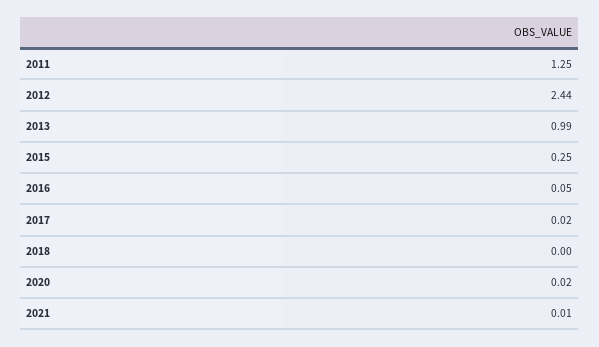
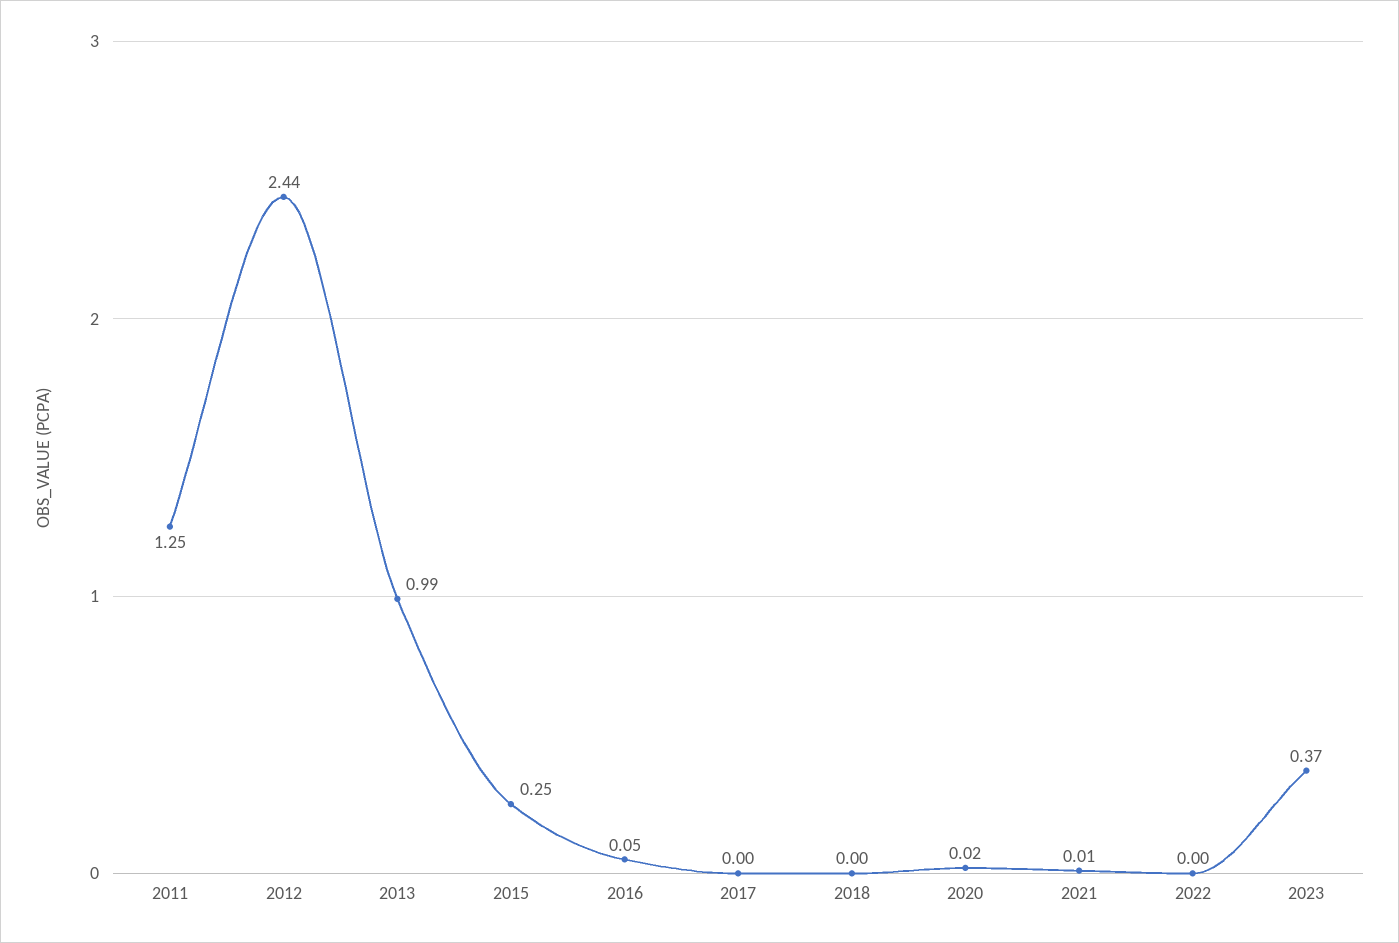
2017: 0.02 -> 0
2022: none -> 0
2023: none -> 0.37

